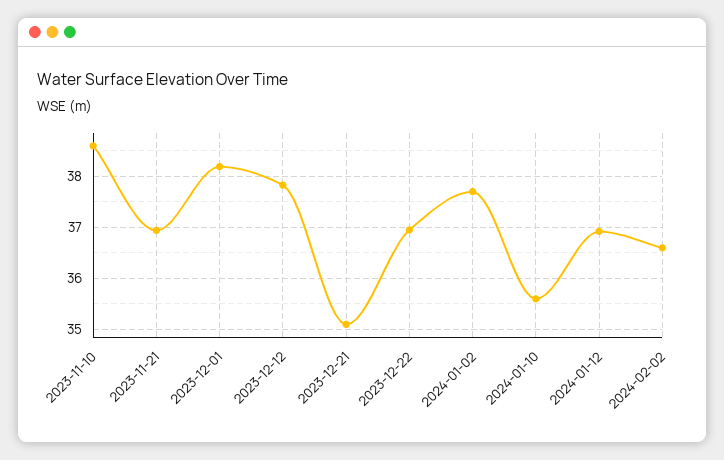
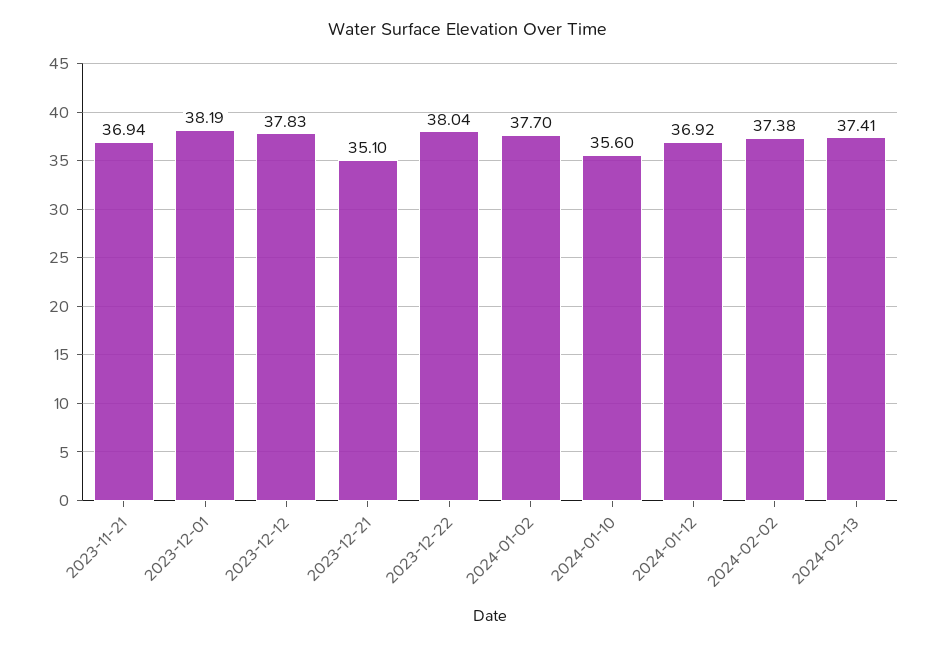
2023-11-10: 38.6 -> none
2023-12-22: 37 -> 38.04
2024-02-02: 36.6 -> 37.38
2024-02-13: none -> 37.41

